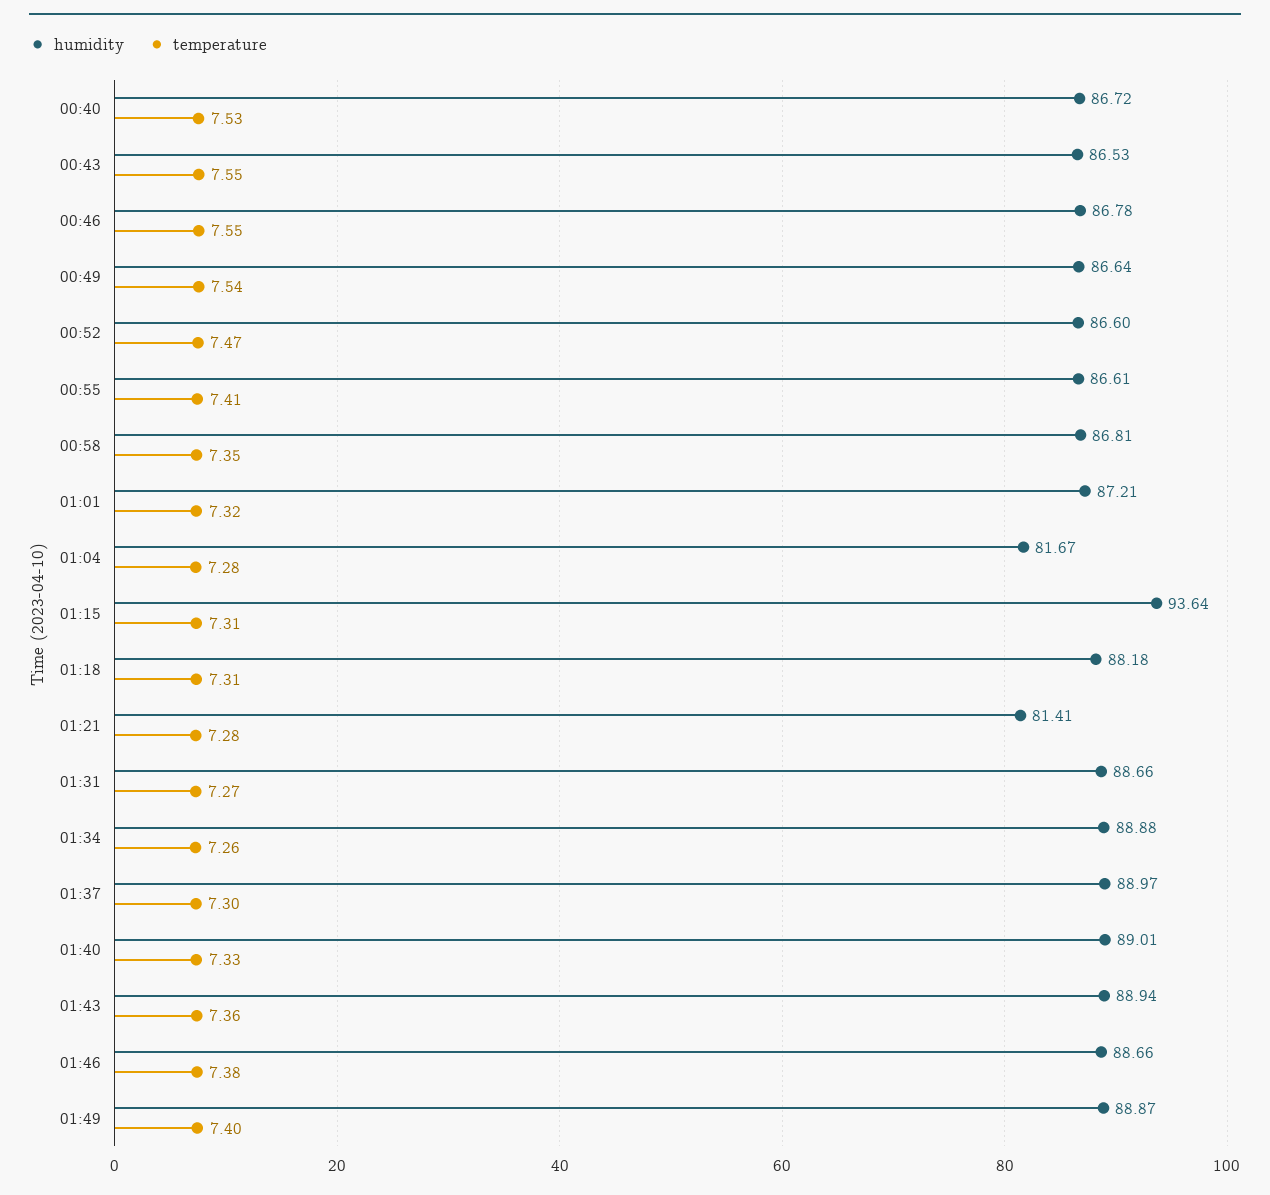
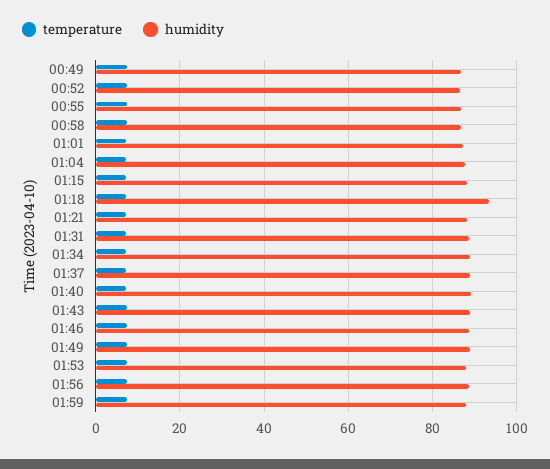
humidity, 00:40: 86.72 -> none
temperature, 00:40: 7.53 -> none
humidity, 00:43: 86.53 -> none
temperature, 00:43: 7.55 -> none
humidity, 00:46: 86.78 -> none
temperature, 00:46: 7.55 -> none
humidity, 01:04: 81.67 -> 88
humidity, 01:15: 93.64 -> 88
humidity, 01:18: 88.18 -> 94
humidity, 01:21: 81.41 -> 88
temperature, 01:53: none -> 8
humidity, 01:53: none -> 88
temperature, 01:56: none -> 8
humidity, 01:56: none -> 88
temperature, 01:59: none -> 8
humidity, 01:59: none -> 88

